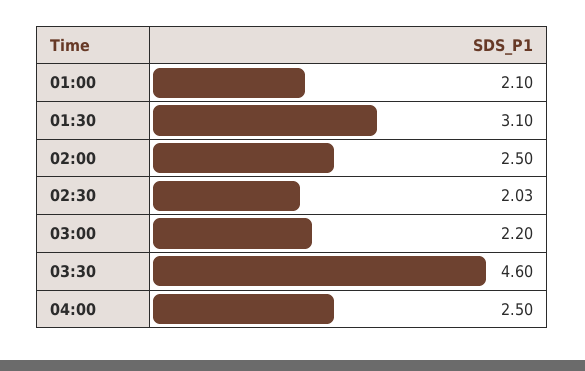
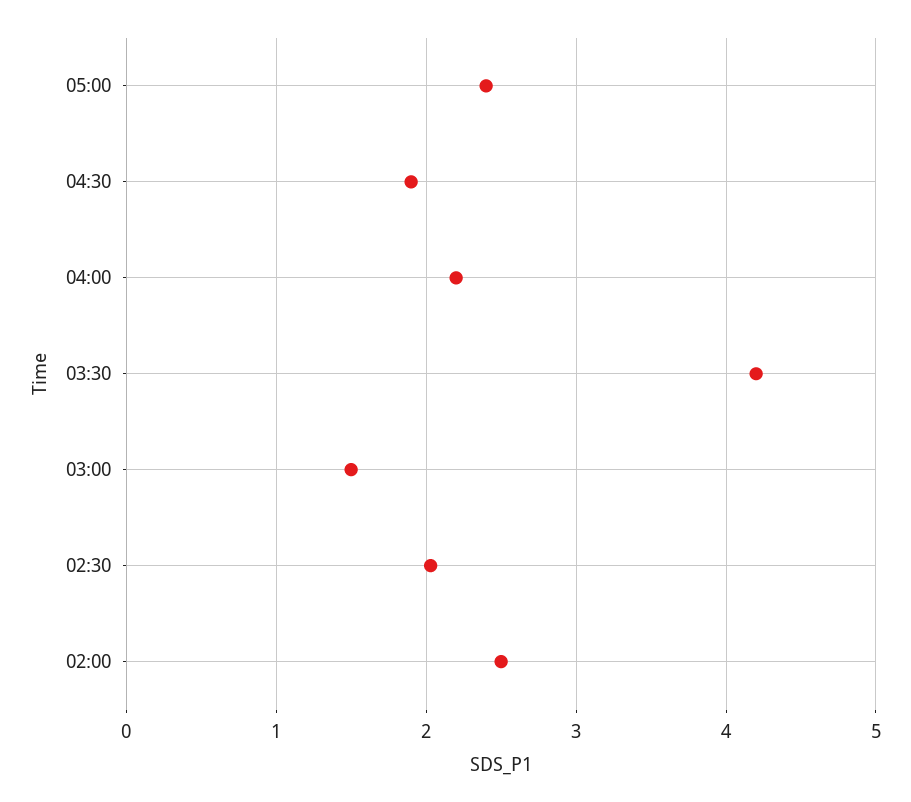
01:00: 2.1 -> none
01:30: 3.1 -> none
03:00: 2.2 -> 1.5
03:30: 4.6 -> 4.2
04:00: 2.5 -> 2.2
05:00: none -> 2.4
04:30: none -> 1.9

